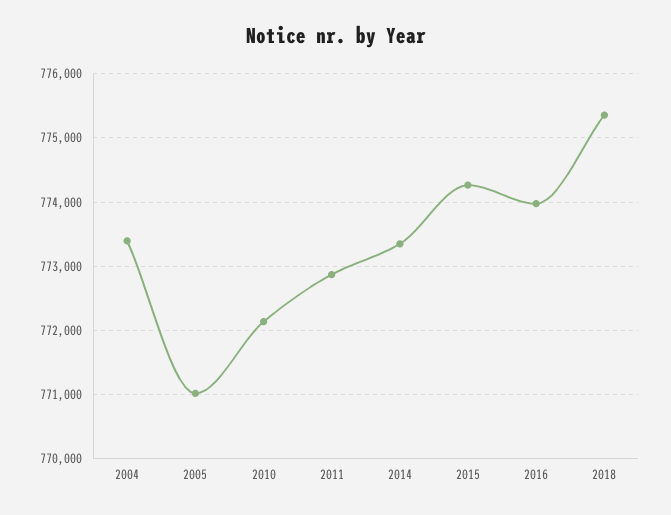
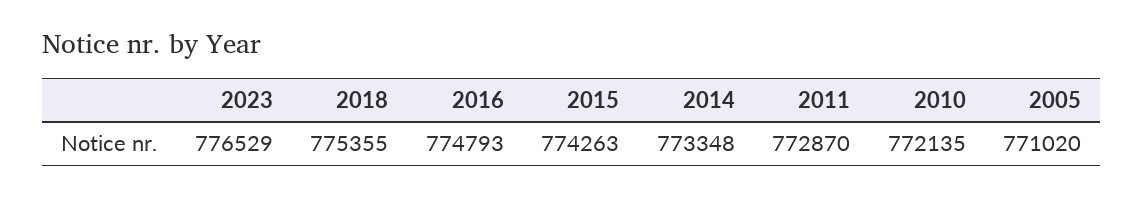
2004: 773400 -> none
2016: 774000 -> 774793
2023: none -> 776529

